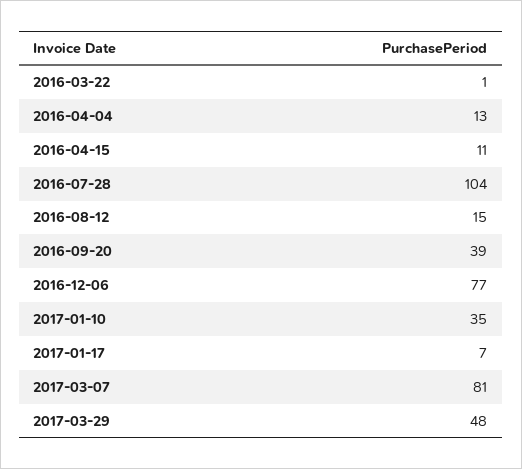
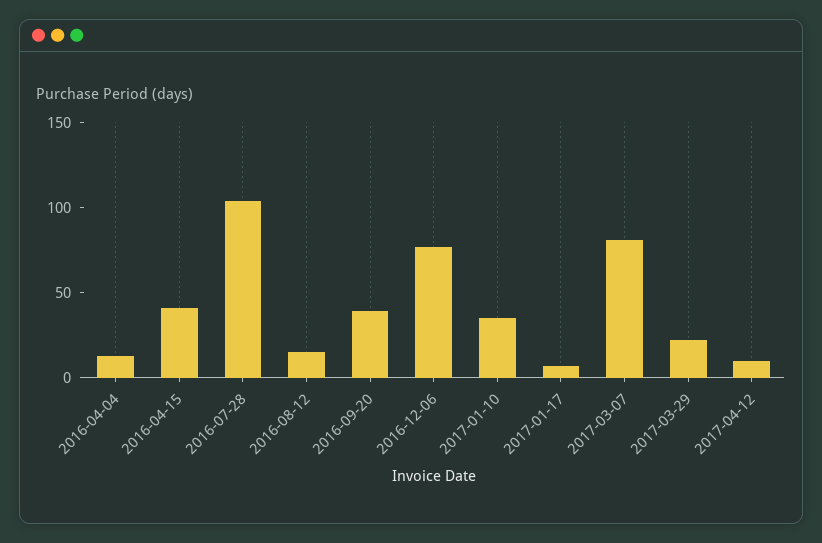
2016-03-22: 1 -> none
2016-04-15: 11 -> 40
2017-03-29: 48 -> 20
2017-04-12: none -> 10

